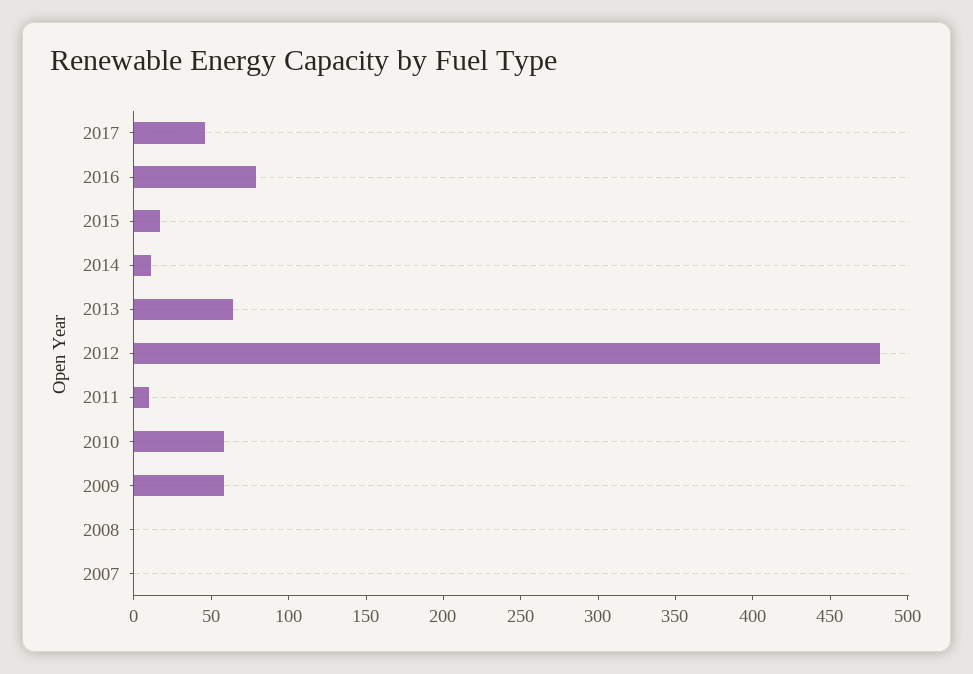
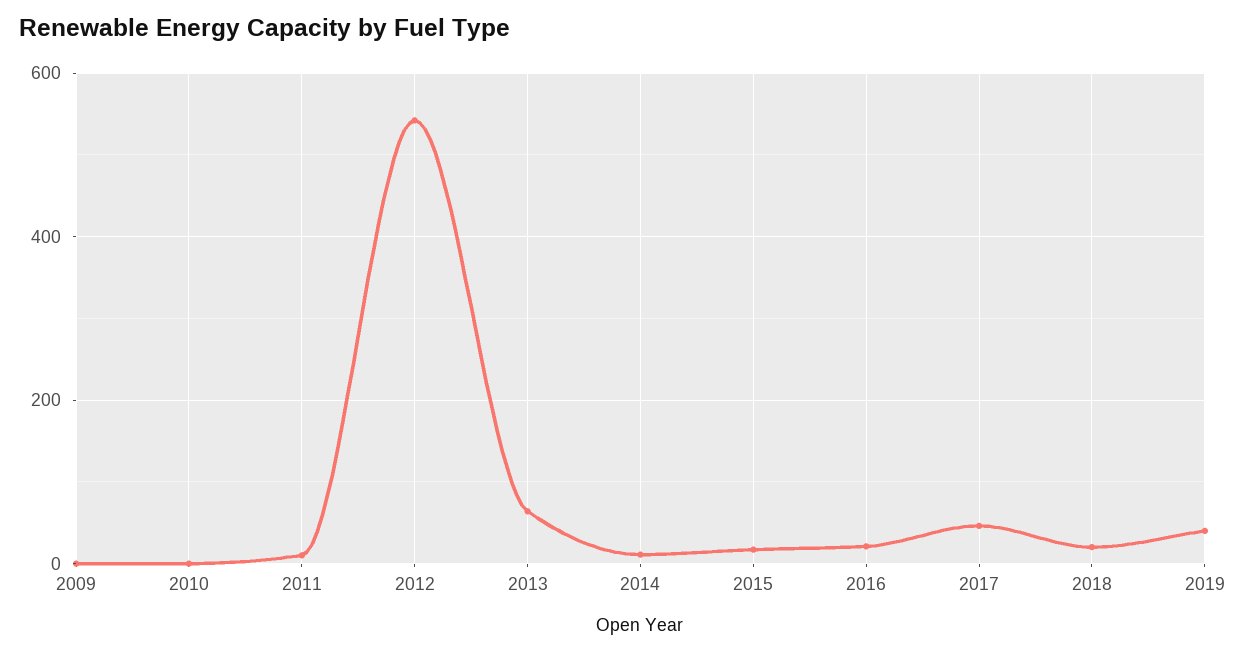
2016: 80 -> 20
2012: 480 -> 540
2010: 60 -> 0
2009: 60 -> 0
2008: 0 -> none
2007: 0 -> none
2018: none -> 20
2019: none -> 40

